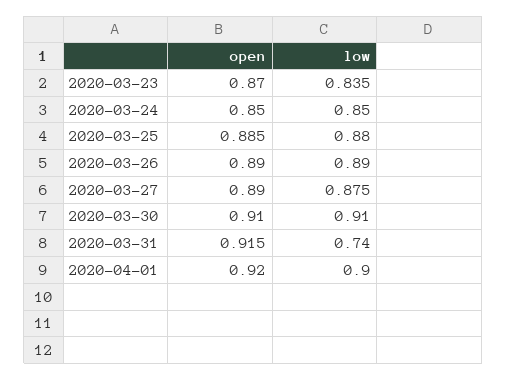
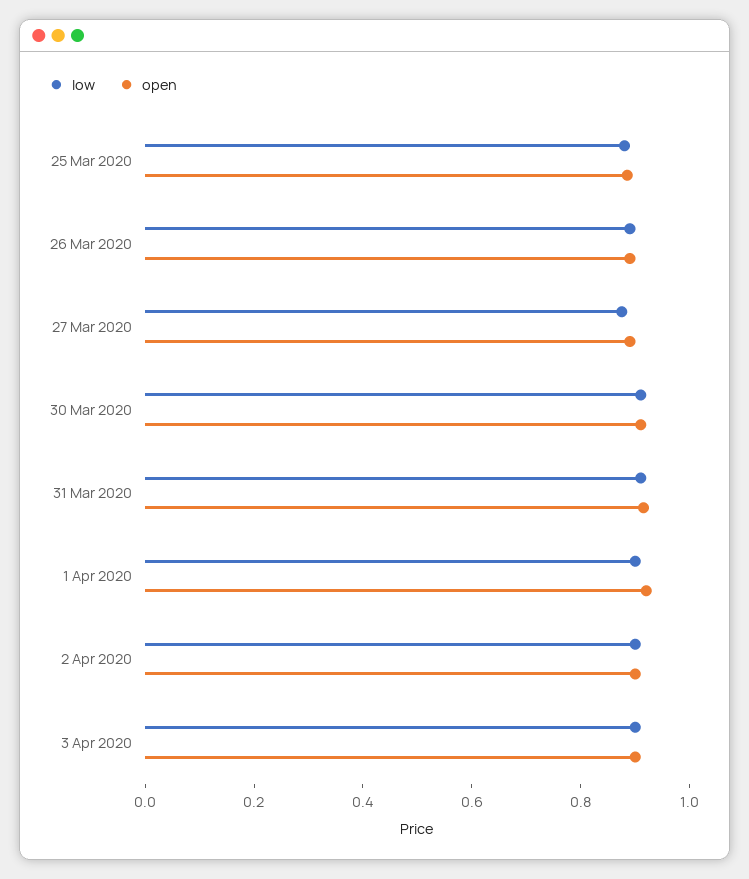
open, 2020-03-23: 0.87 -> none
low, 2020-03-23: 0.835 -> none
open, 2020-03-24: 0.85 -> none
low, 2020-03-24: 0.85 -> none
low, 2020-03-31: 0.74 -> 0.9
low, 2 Apr 2020: none -> 0.9
open, 2 Apr 2020: none -> 0.9
low, 3 Apr 2020: none -> 0.9
open, 3 Apr 2020: none -> 0.9

